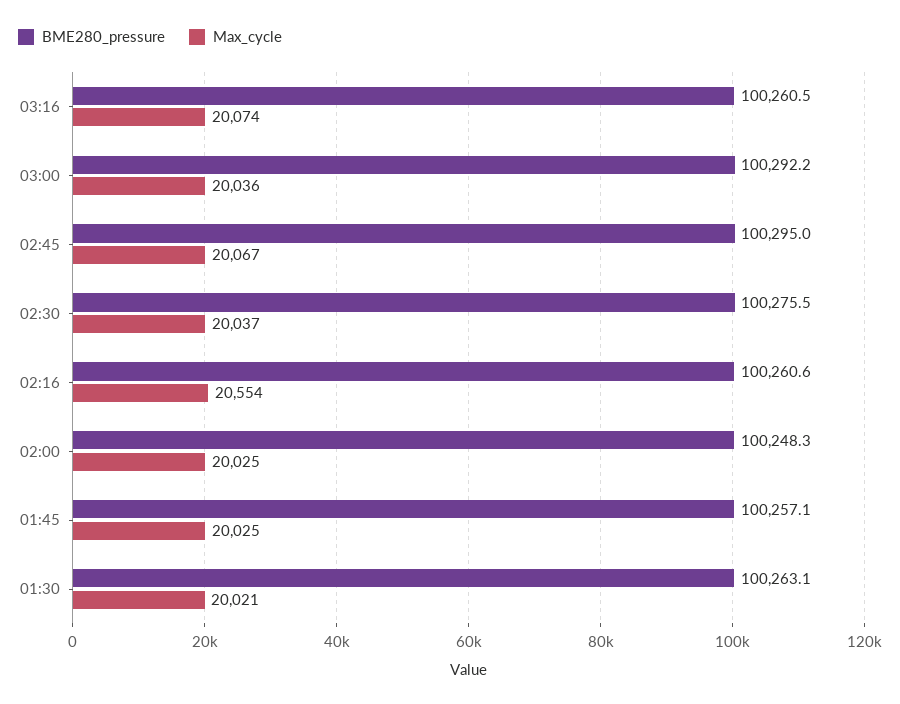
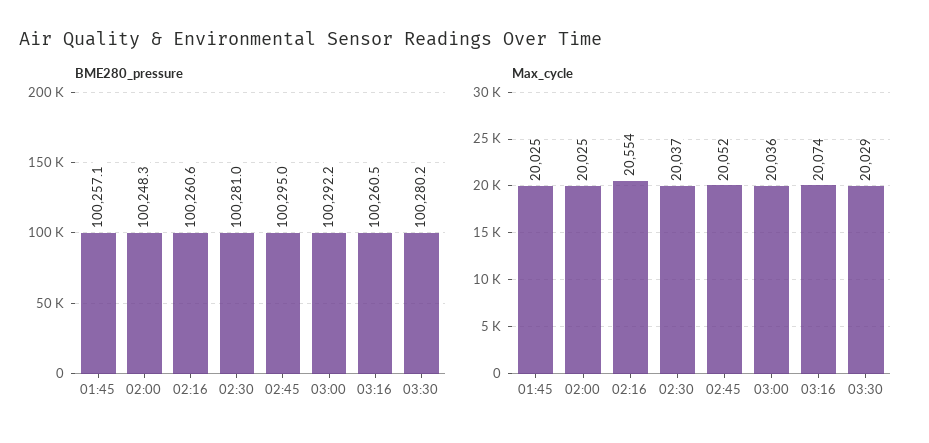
Max_cycle, 02:45: 20067 -> 20052
BME280_pressure, 02:30: 100275.5 -> 100281
BME280_pressure, 01:30: 100263.1 -> none
Max_cycle, 01:30: 20021 -> none
BME280_pressure, 03:30: none -> 100280.2
Max_cycle, 03:30: none -> 20029

